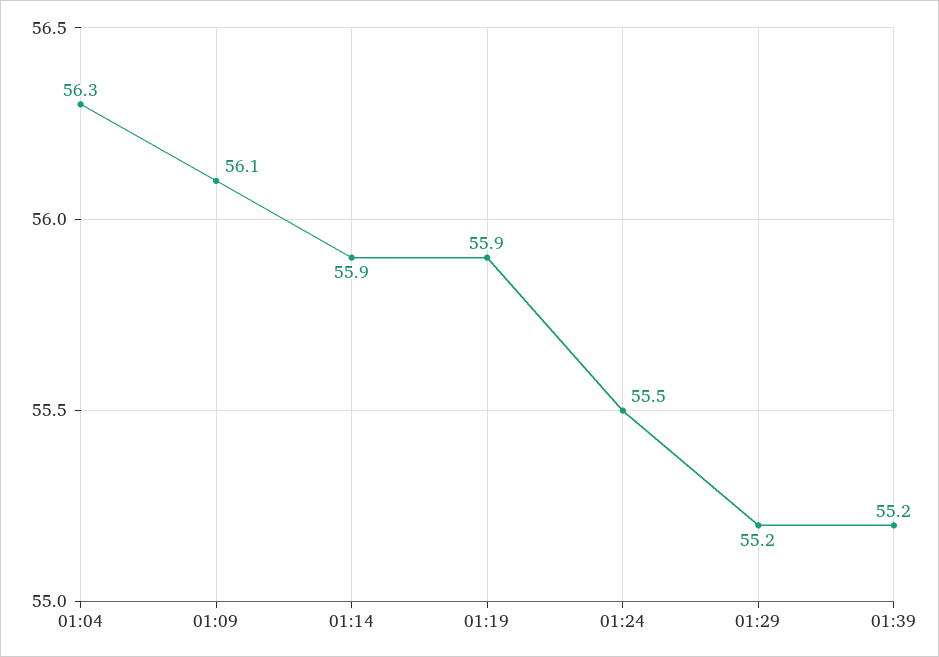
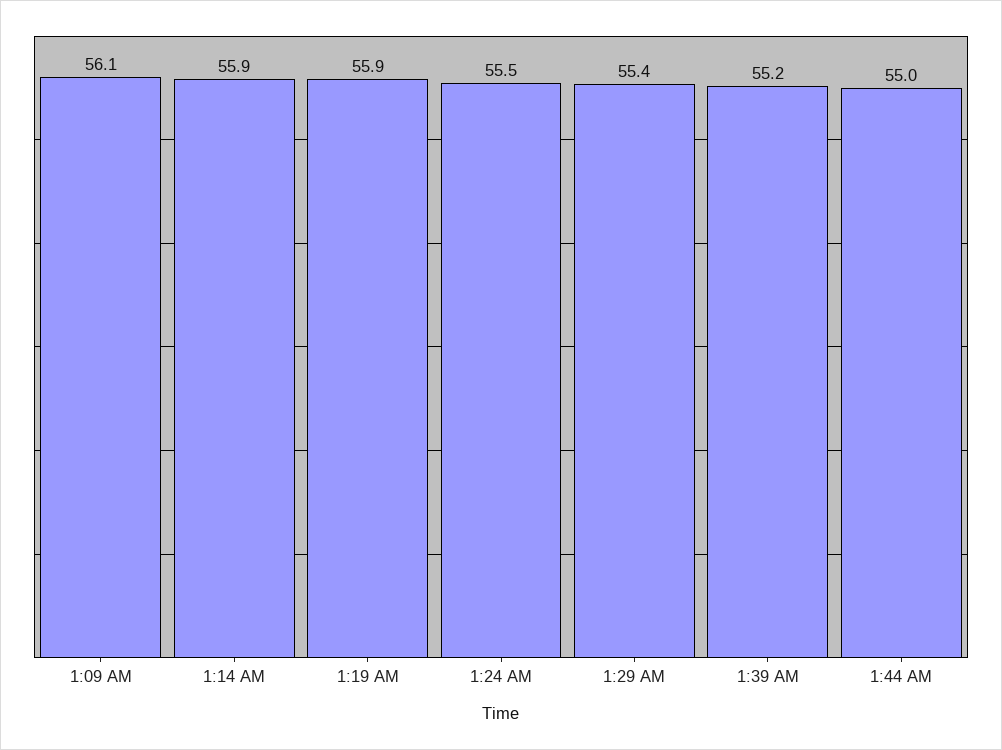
01:04: 56.3 -> none
01:29: 55.2 -> 55.4
1:44 AM: none -> 55

